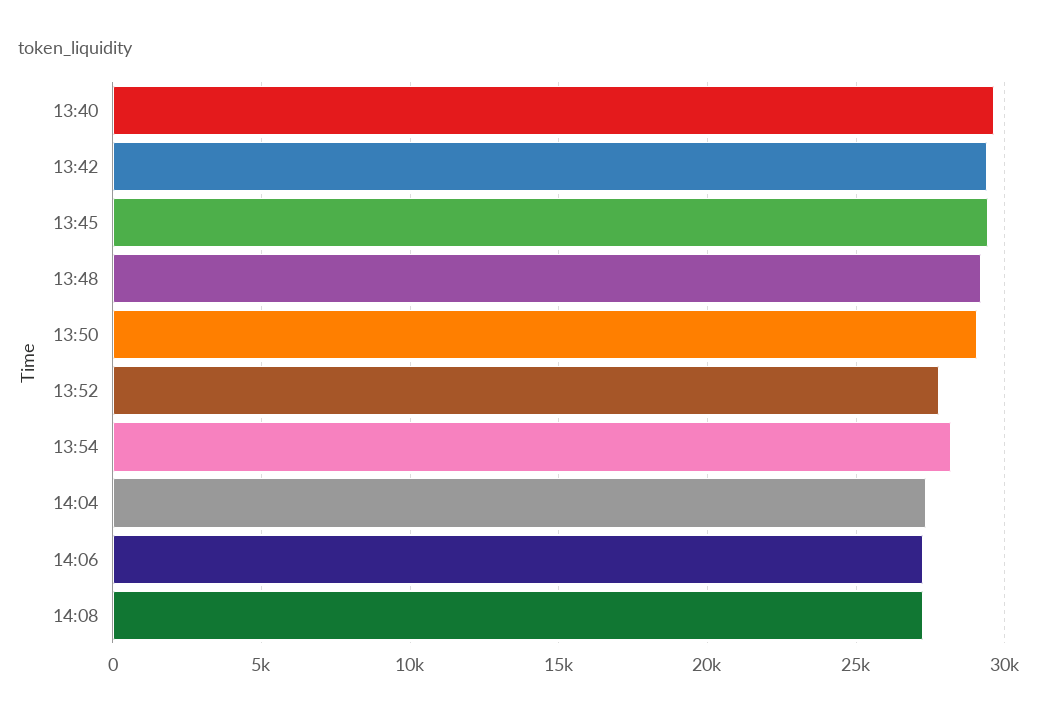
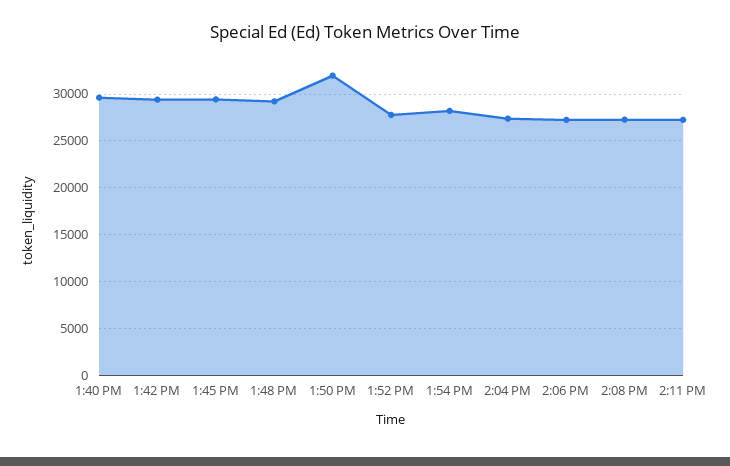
13:50: 29000 -> 32000
2:11 PM: none -> 27000

